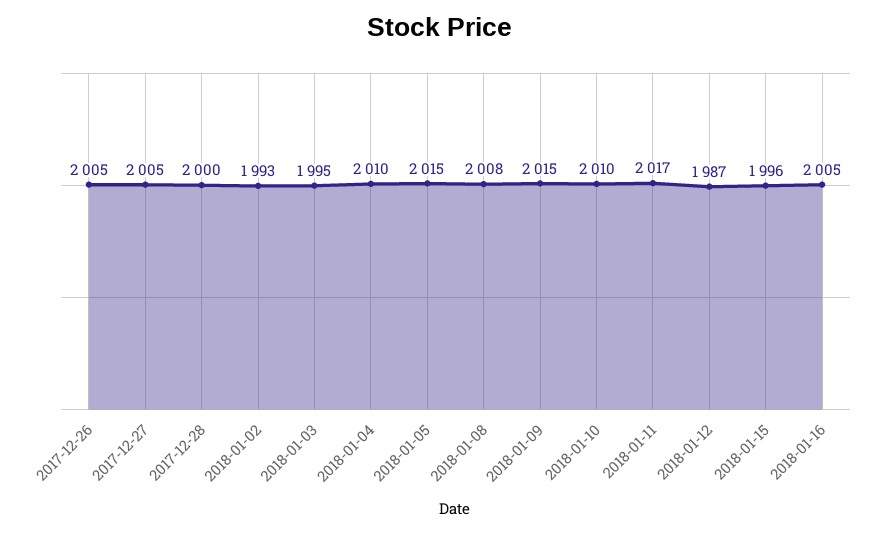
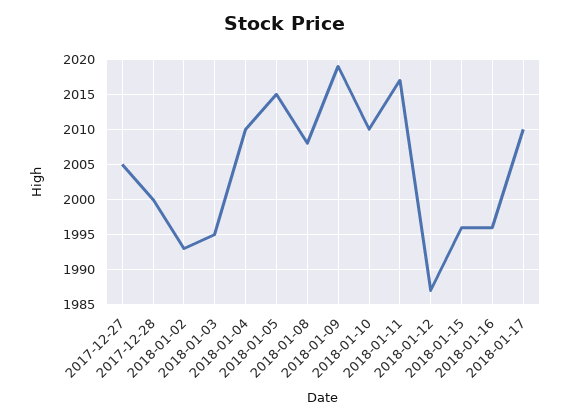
2017-12-26: 2005 -> none
2018-01-09: 2015 -> 2019
2018-01-16: 2005 -> 1996
2018-01-17: none -> 2010

